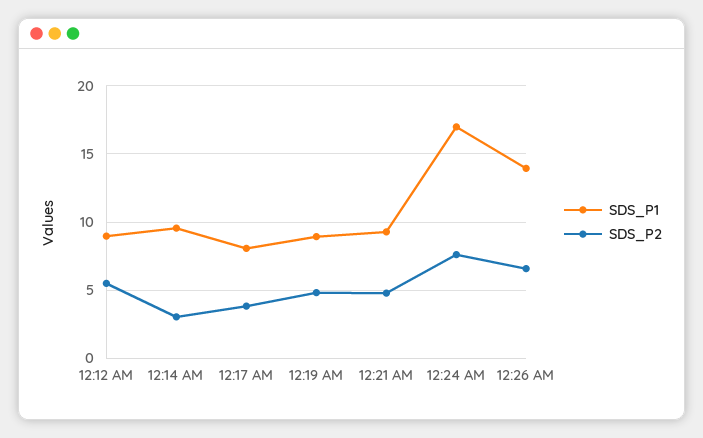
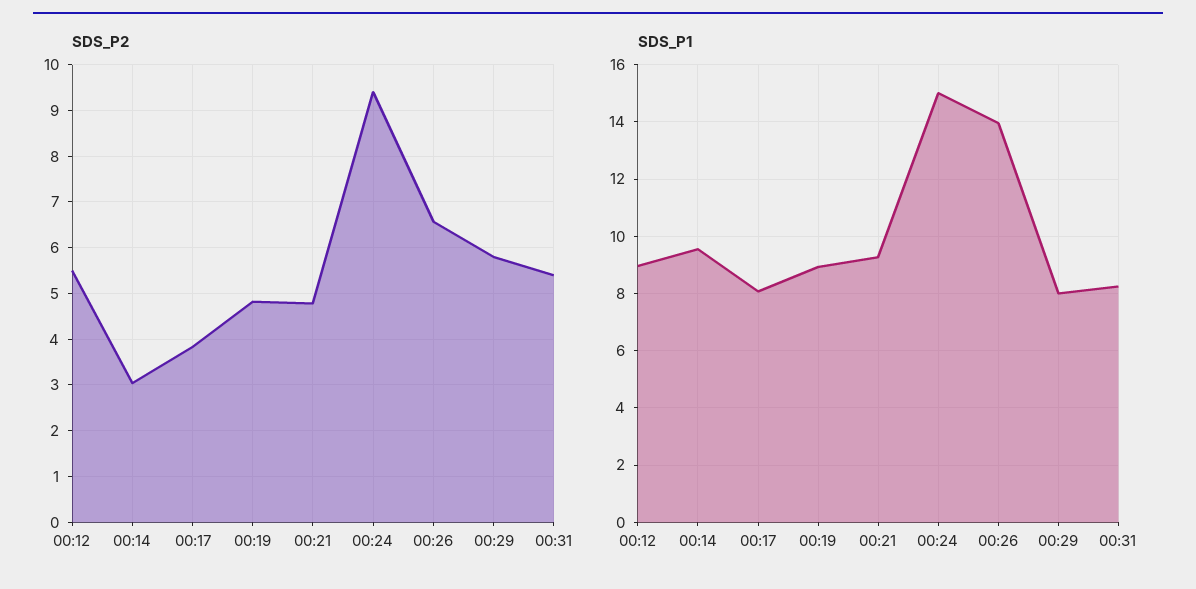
SDS_P1, 12:24 AM: 17 -> 15
SDS_P2, 12:24 AM: 7.5 -> 9.4
SDS_P2, 00:29: none -> 5.8
SDS_P2, 00:31: none -> 5.4
SDS_P1, 00:29: none -> 8
SDS_P1, 00:31: none -> 8.25

